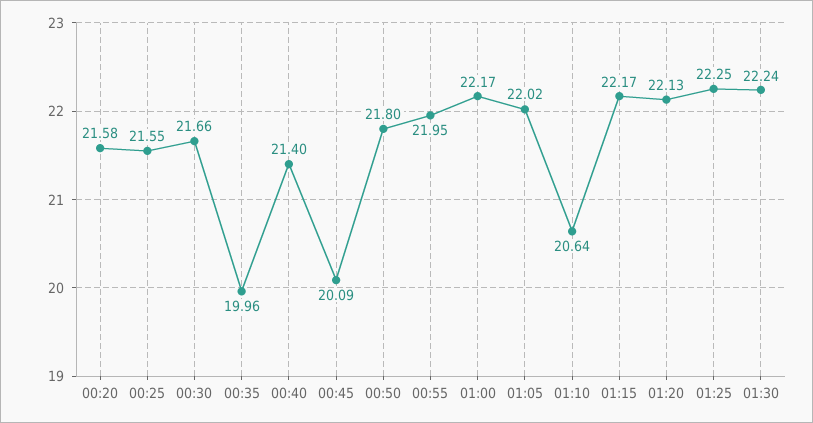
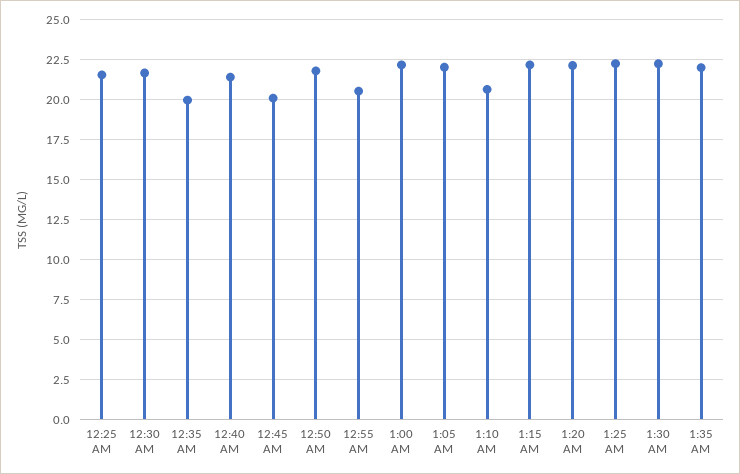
00:20: 21.58 -> none
00:55: 21.95 -> 20.5
1:35 AM: none -> 22

